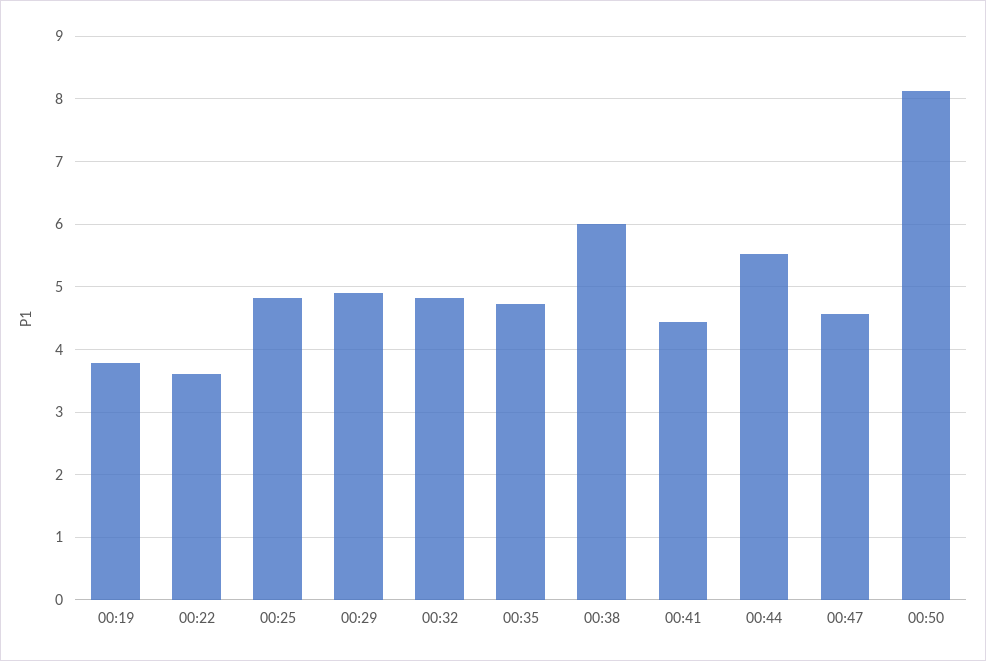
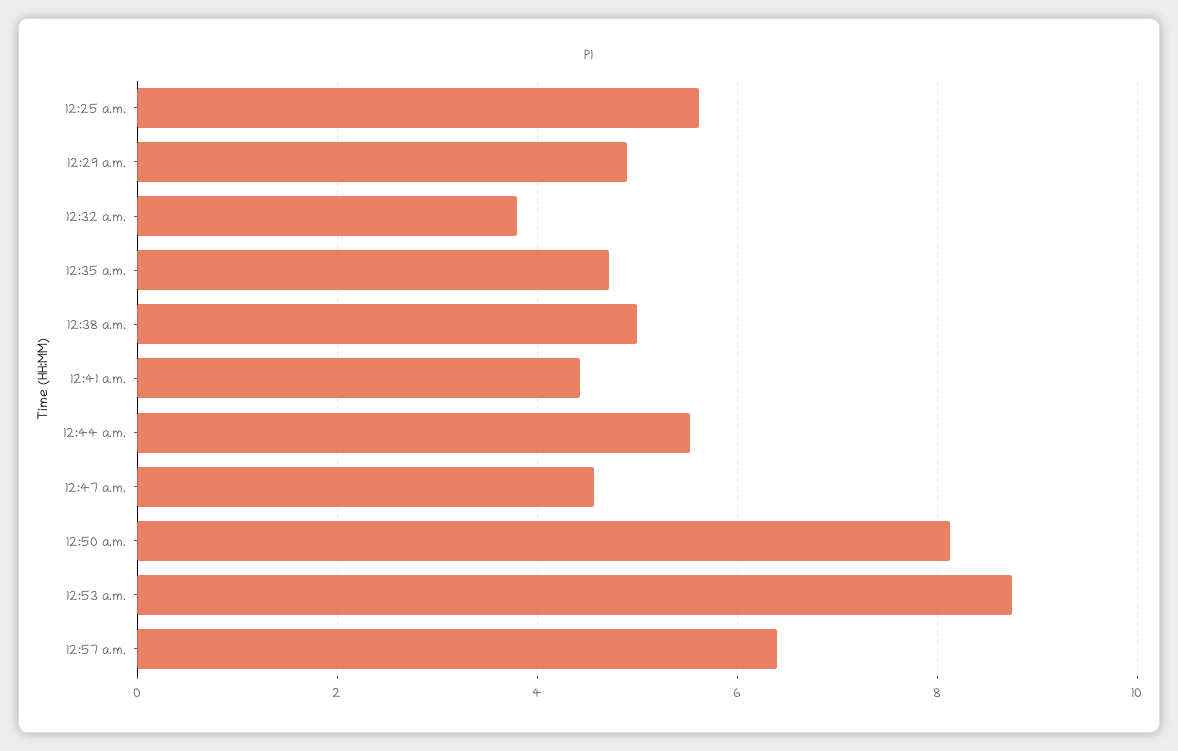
00:19: 3.8 -> none
00:22: 3.6 -> none
00:25: 4.8 -> 5.6
00:32: 4.8 -> 3.8
00:38: 6 -> 5
12:53 a.m.: none -> 8.8
12:57 a.m.: none -> 6.4

